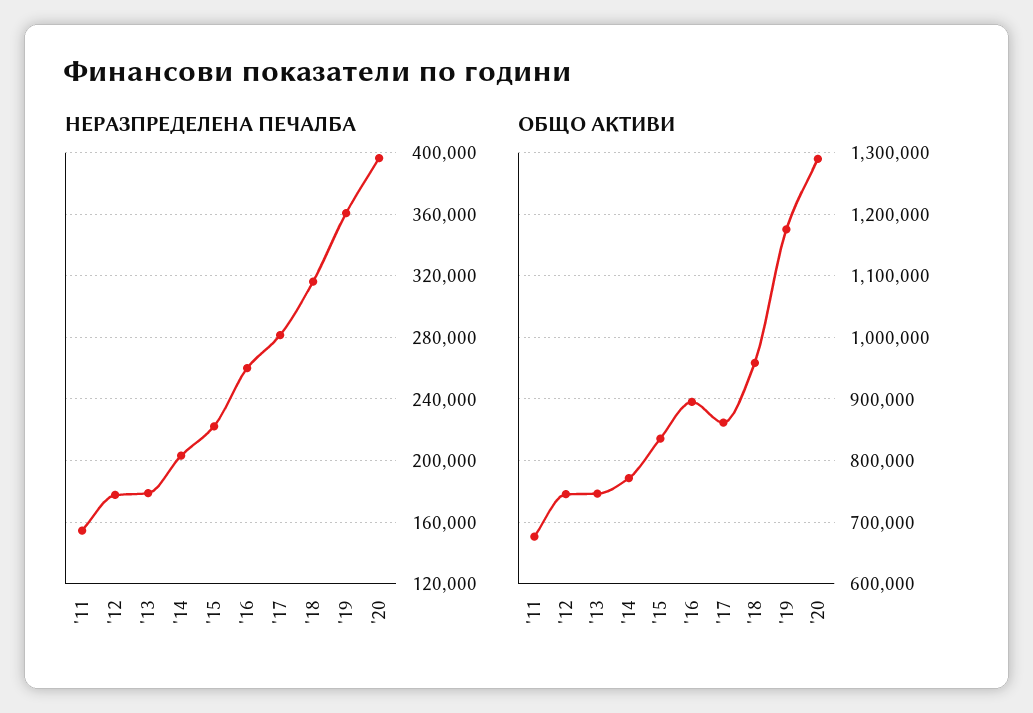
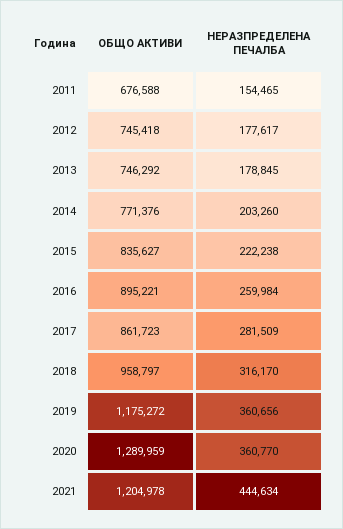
НЕРАЗПРЕДЕЛЕНА ПЕЧАЛБА, '20: 395000 -> 360770
ОБЩО АКТИВИ, 2021: none -> 1204978
НЕРАЗПРЕДЕЛЕНА ПЕЧАЛБА, 2021: none -> 444634

